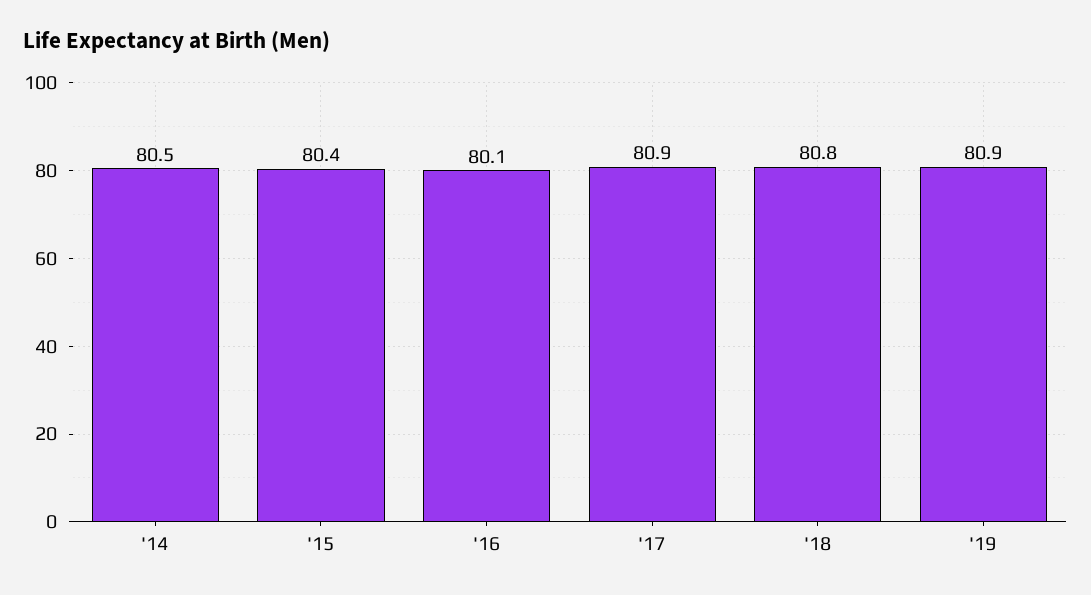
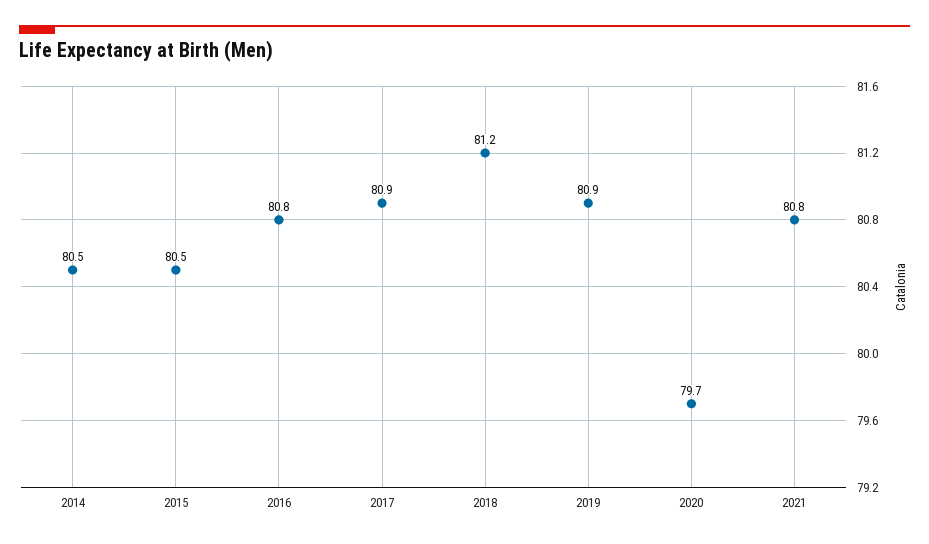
'15: 80.4 -> 80.5
'16: 80.1 -> 80.8
'18: 80.8 -> 81.2
2020: none -> 79.7
2021: none -> 80.8

